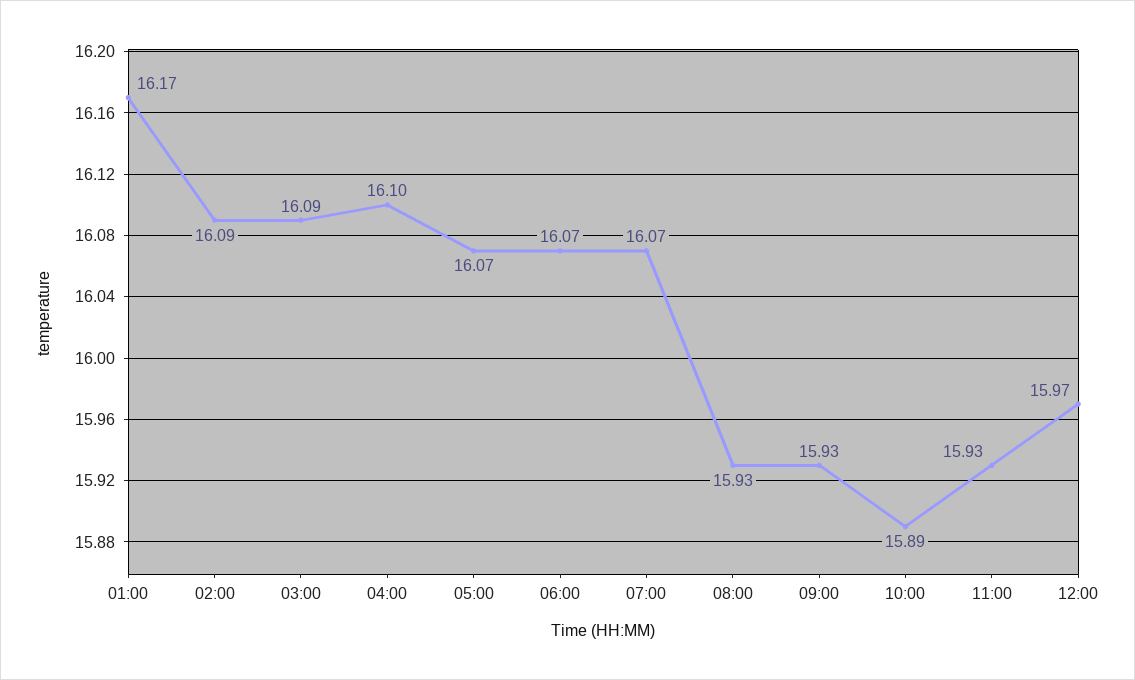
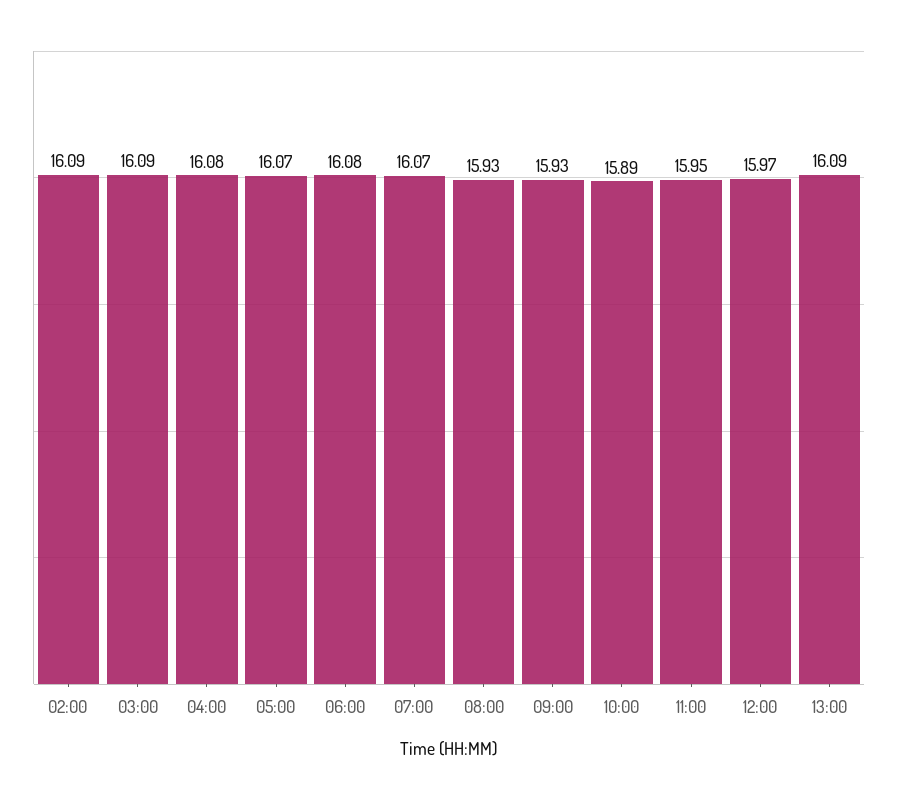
01:00: 16.17 -> none
04:00: 16.1 -> 16.08
06:00: 16.07 -> 16.08
11:00: 15.93 -> 15.95
13:00: none -> 16.09

